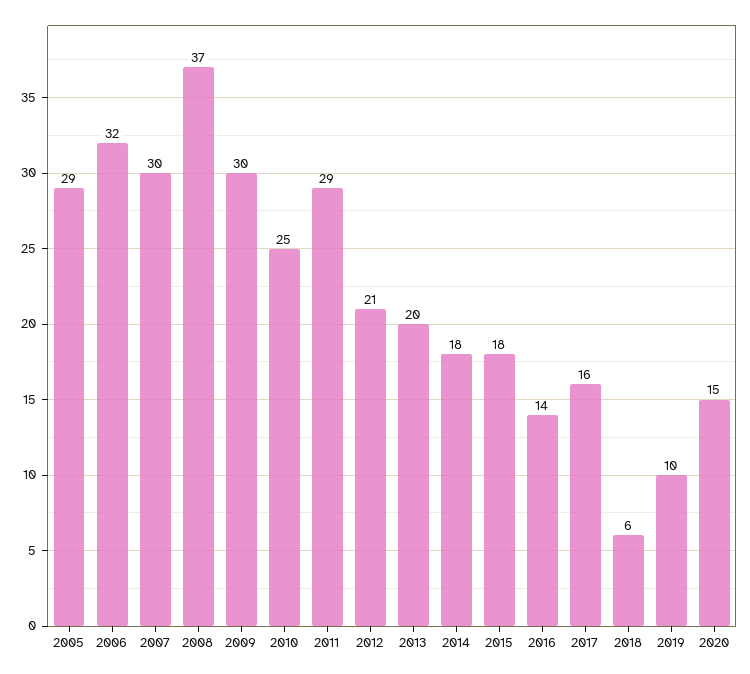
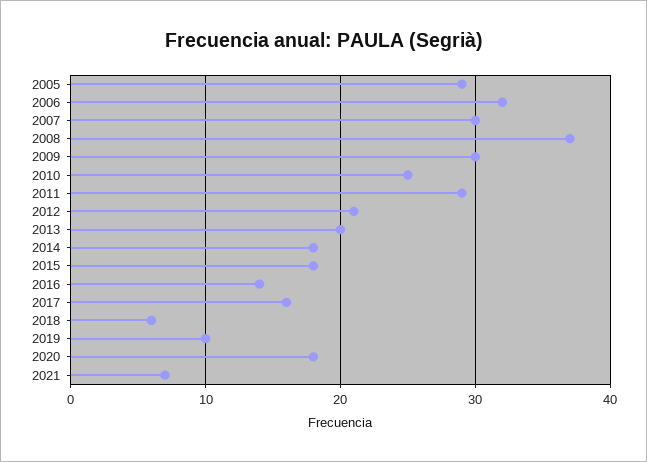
2020: 15 -> 18
2021: none -> 7

